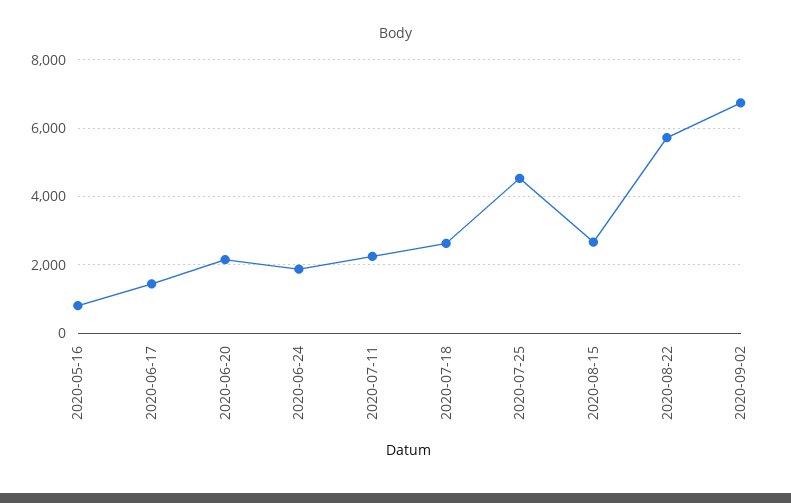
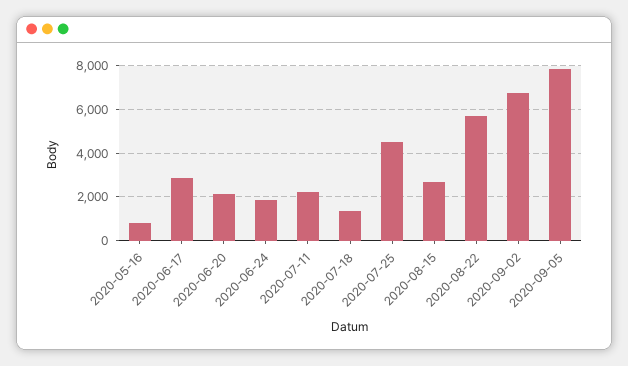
2020-06-17: 1400 -> 3000
2020-07-18: 2600 -> 1500
2020-09-05: none -> 8000

